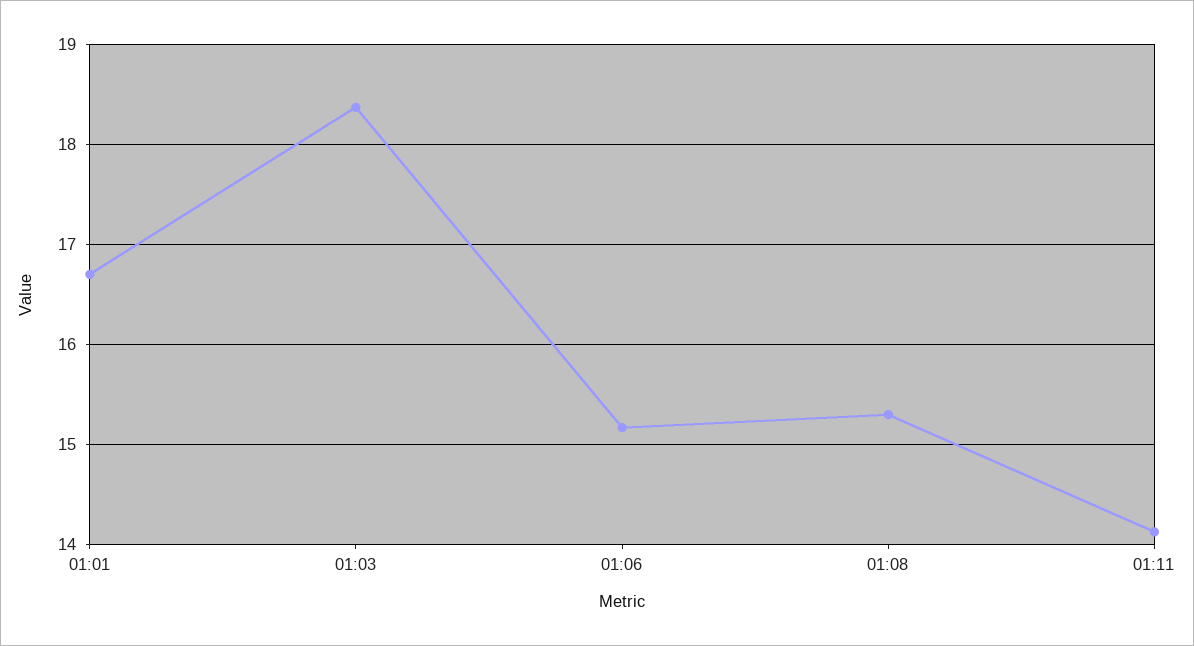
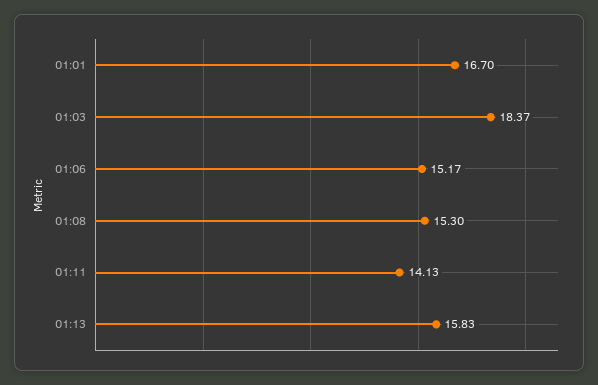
01:13: none -> 15.83

